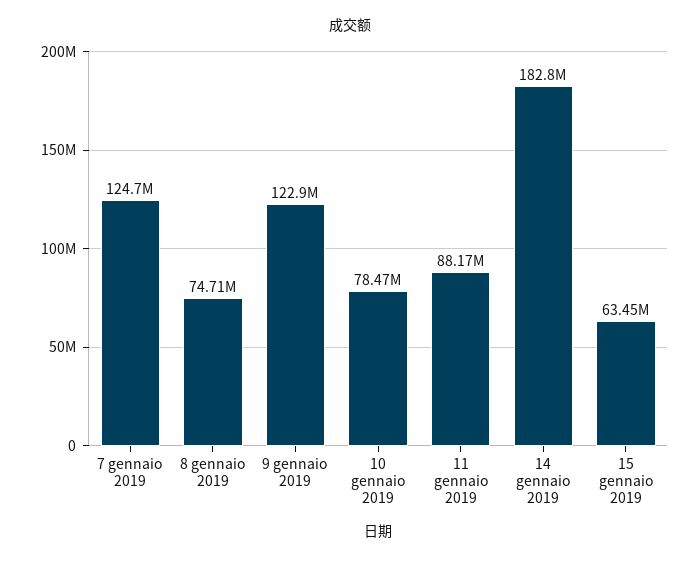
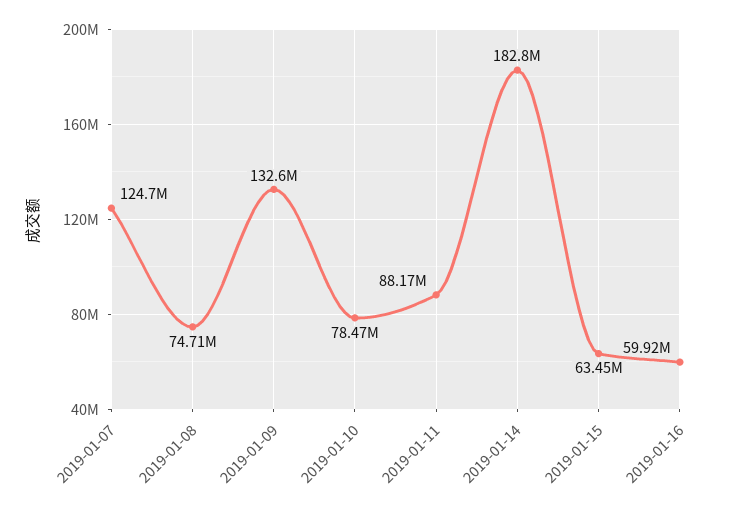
9 gennaio 2019: 122900000 -> 132600000
2019-01-16: none -> 59920000

